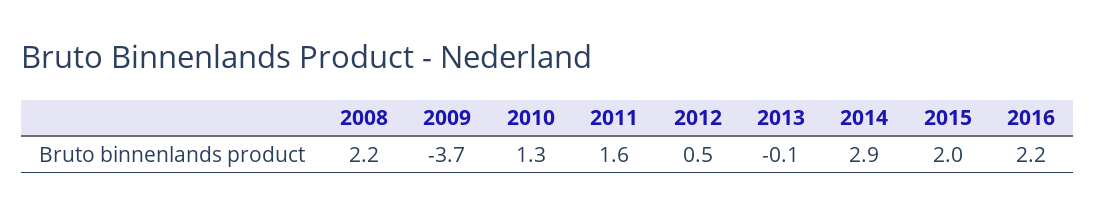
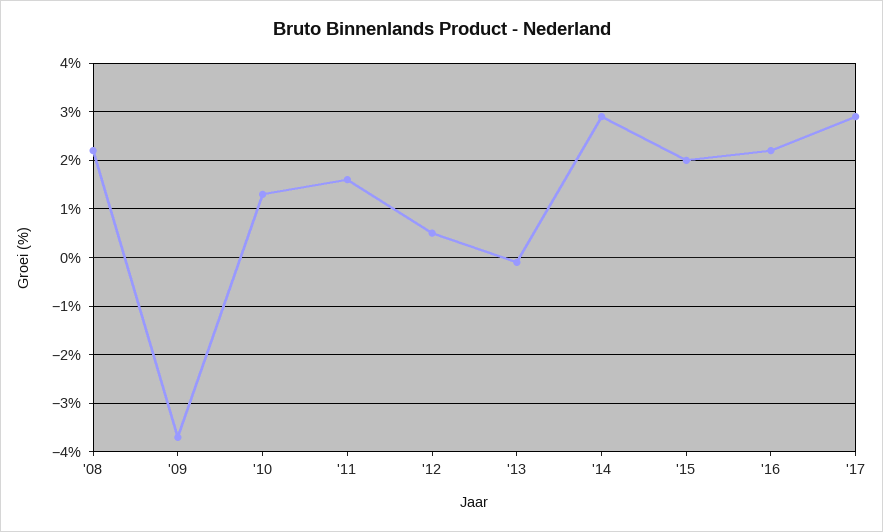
'17: none -> 3

